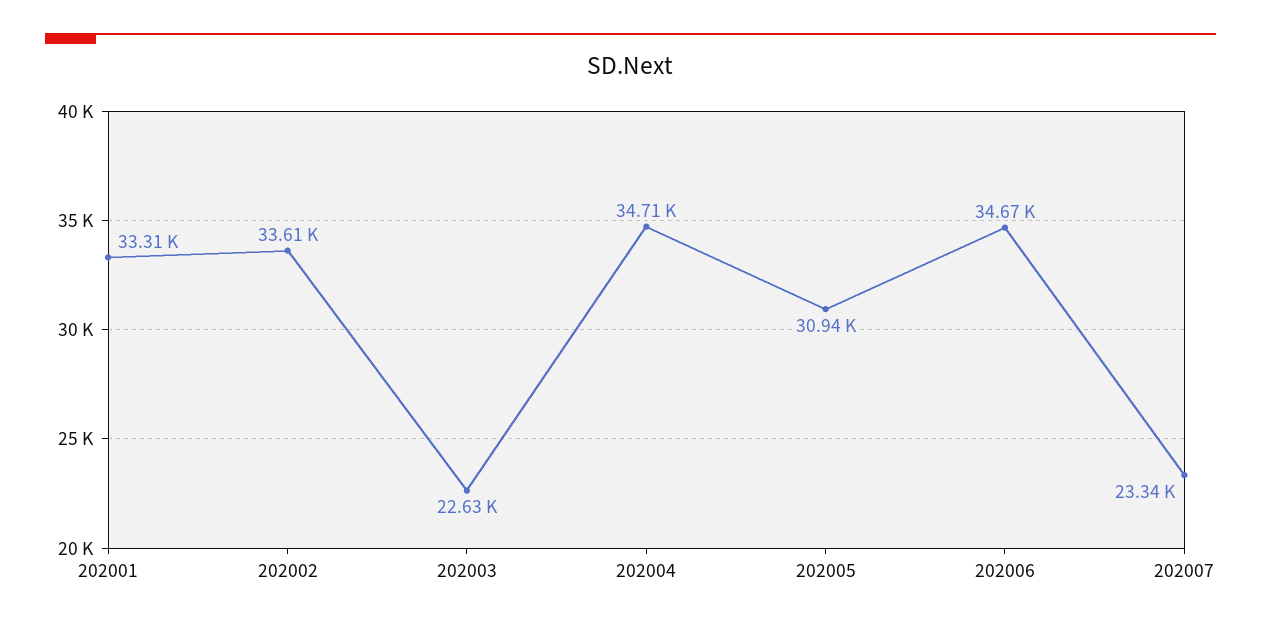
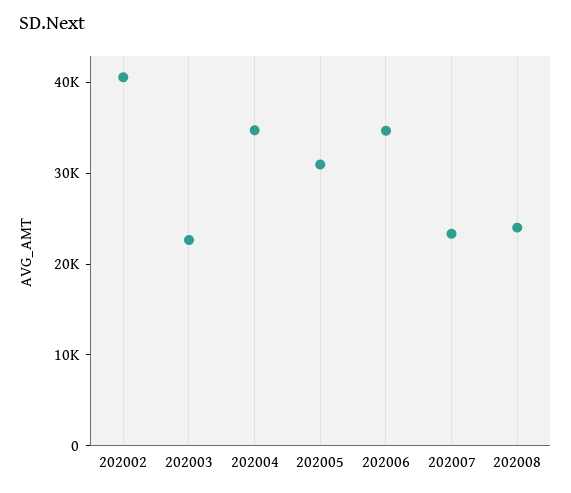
202001: 33310 -> none
202002: 33610 -> 40000
202008: none -> 24000

